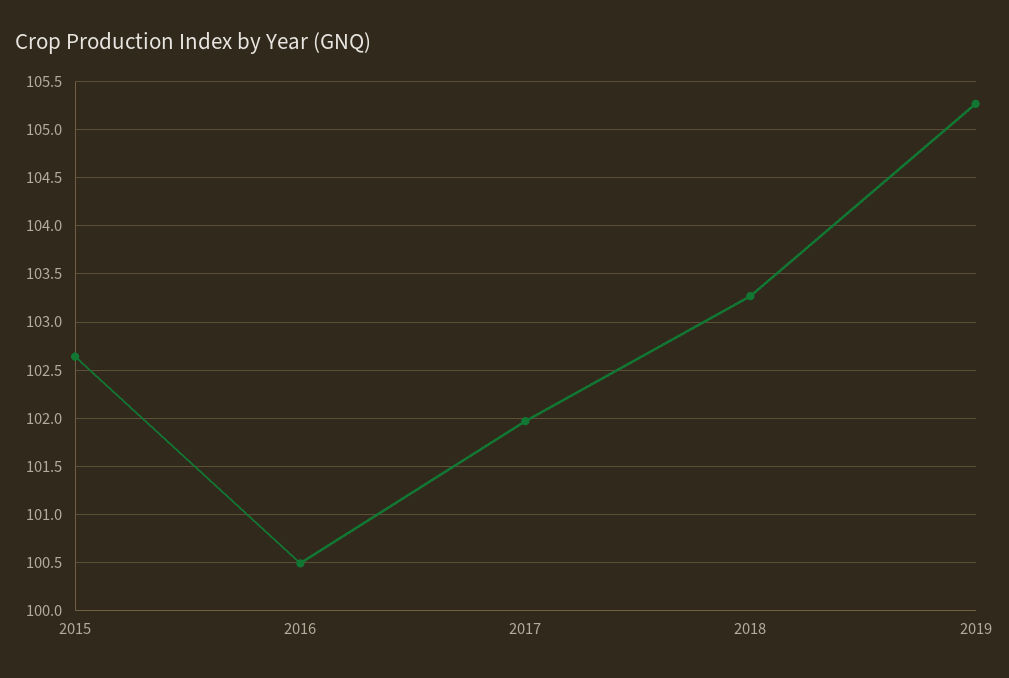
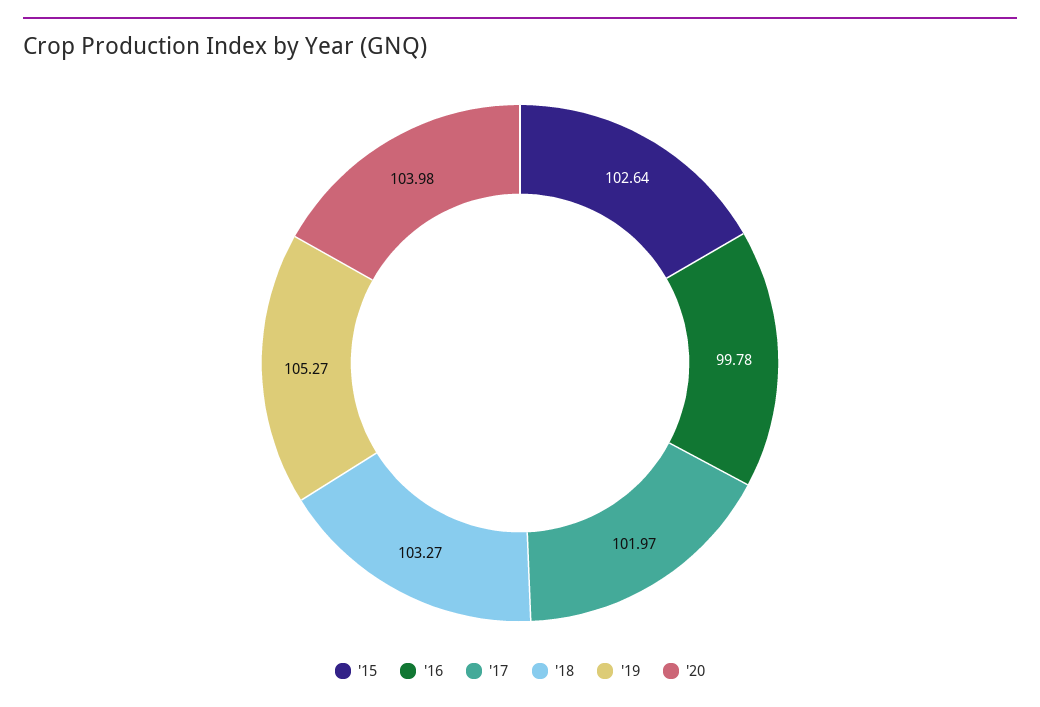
2016: 100.5 -> 99.78
'20: none -> 103.98

